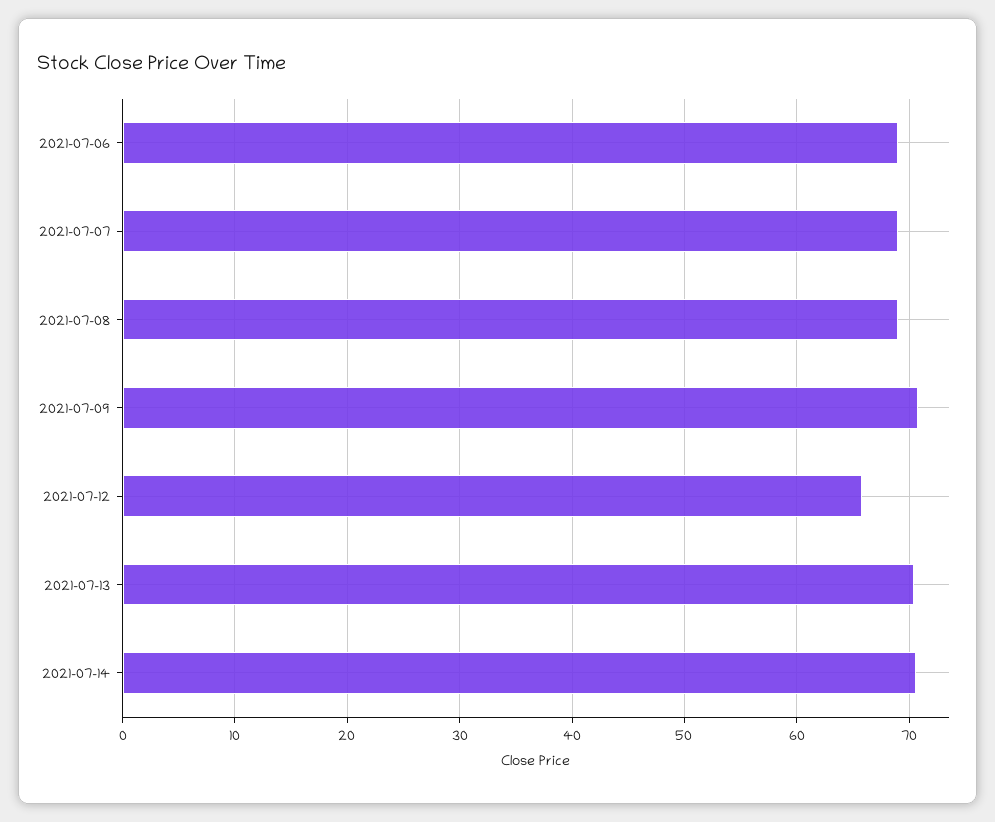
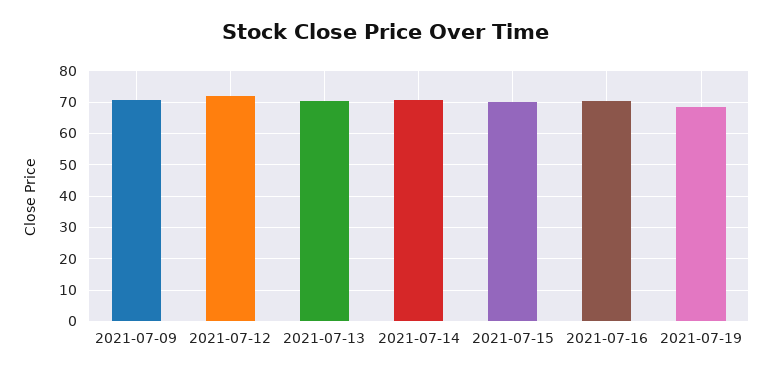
2021-07-06: 69 -> none
2021-07-07: 69 -> none
2021-07-08: 69 -> none
2021-07-12: 66 -> 72
2021-07-15: none -> 70
2021-07-16: none -> 70
2021-07-19: none -> 68

